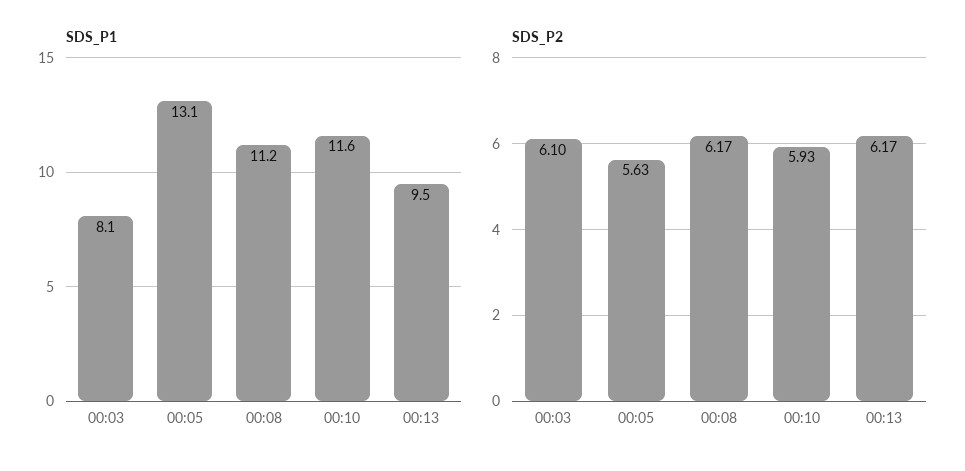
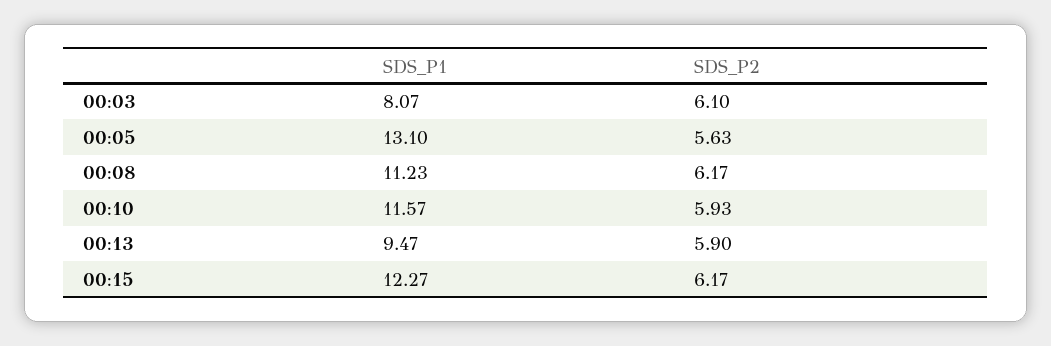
SDS_P2, 00:13: 6.17 -> 5.9
SDS_P1, 00:15: none -> 12.27
SDS_P2, 00:15: none -> 6.17

